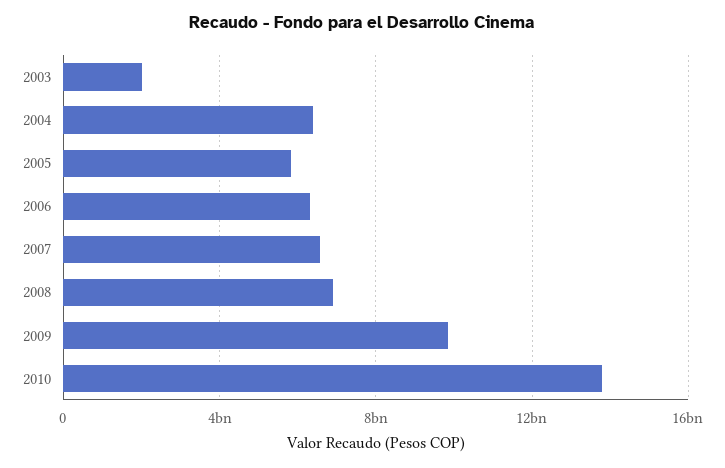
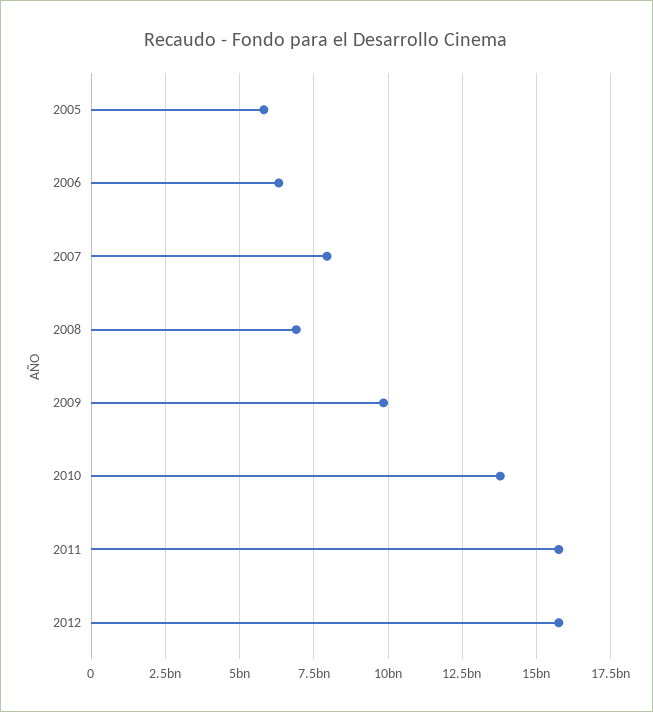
2003: 2000000000 -> none
2004: 6500000000 -> none
2007: 6500000000 -> 8000000000
2011: none -> 15750000000
2012: none -> 15750000000

